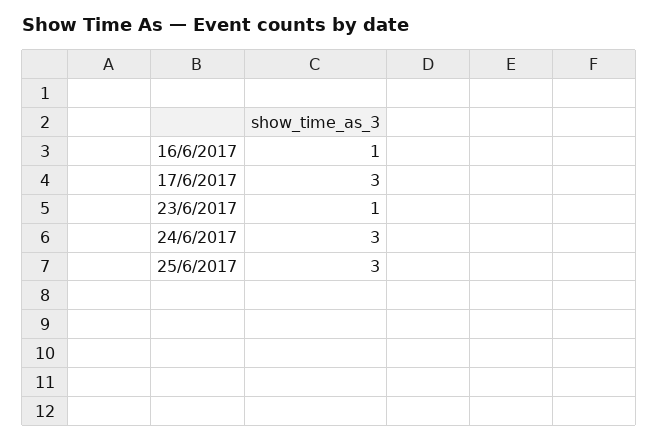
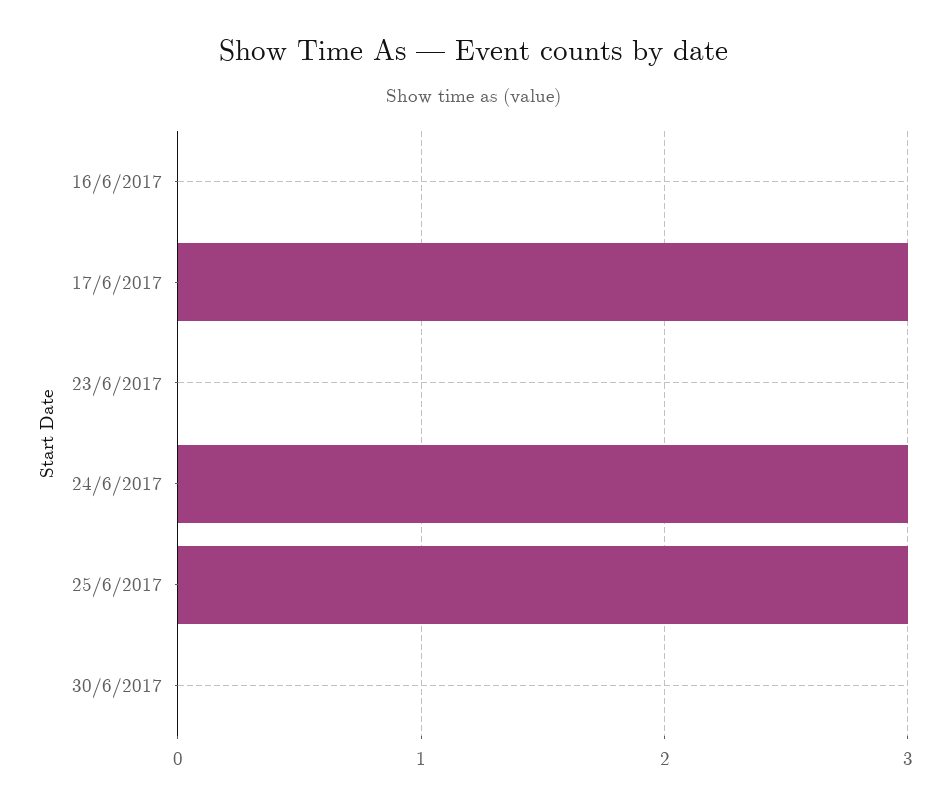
16/6/2017: 1 -> 0
23/6/2017: 1 -> 0
30/6/2017: none -> 0

